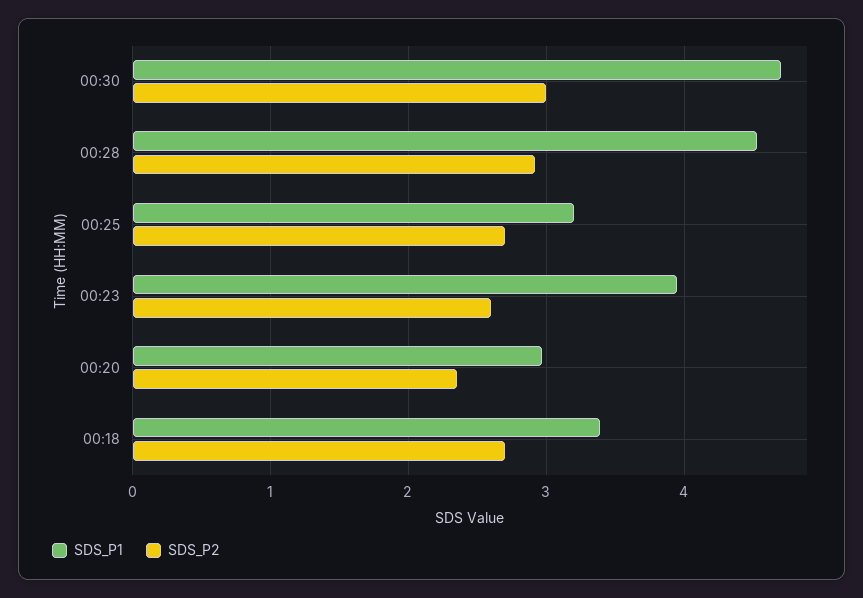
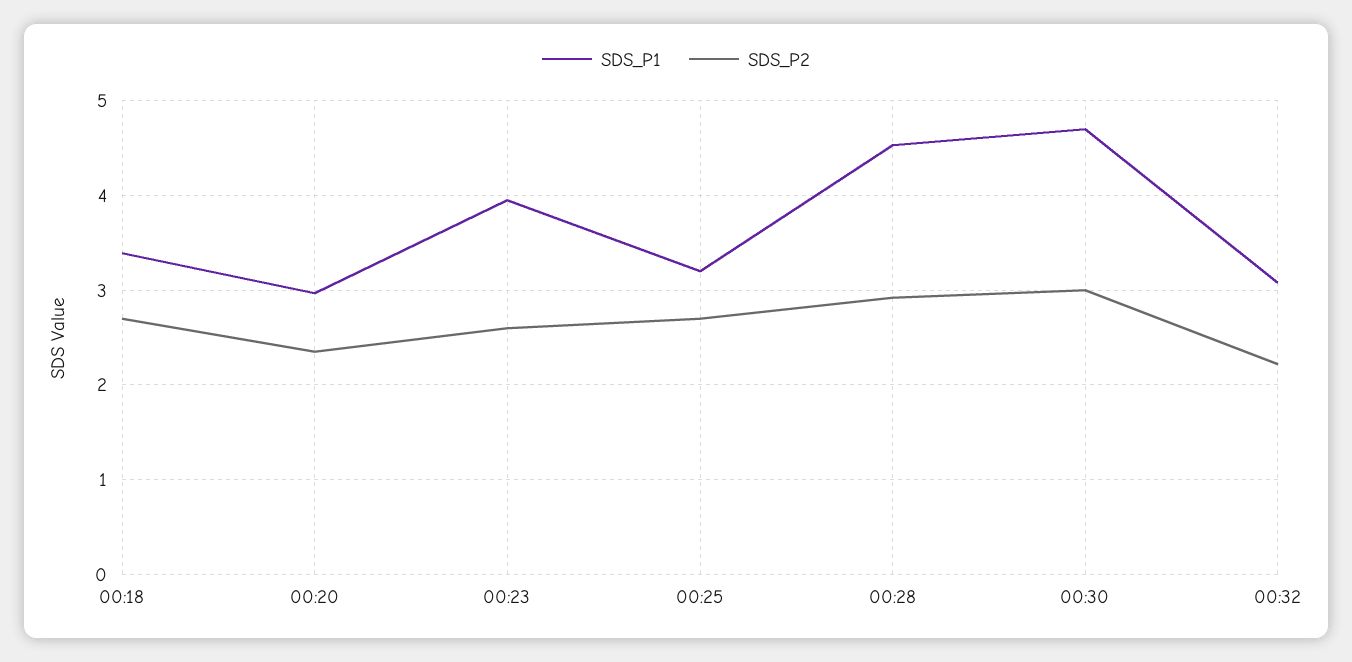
SDS_P1, 00:32: none -> 3.1
SDS_P2, 00:32: none -> 2.2

